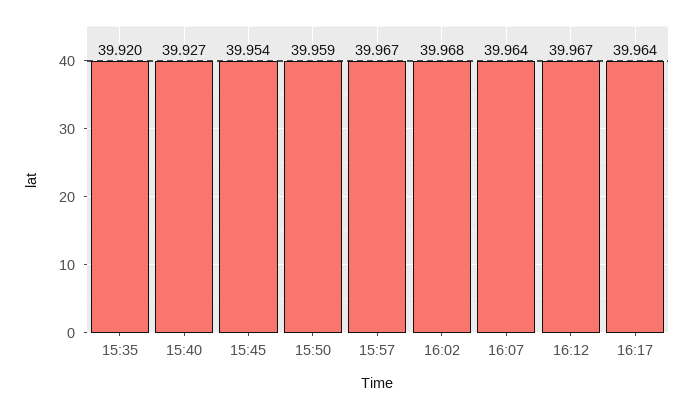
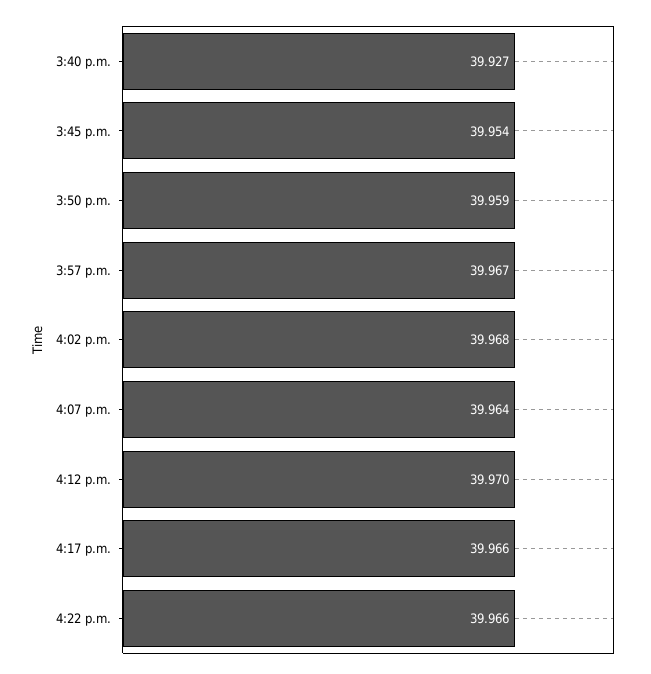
15:35: 39.92 -> none
16:12: 39.967 -> 39.97
16:17: 39.964 -> 39.966
4:22 p.m.: none -> 39.966

